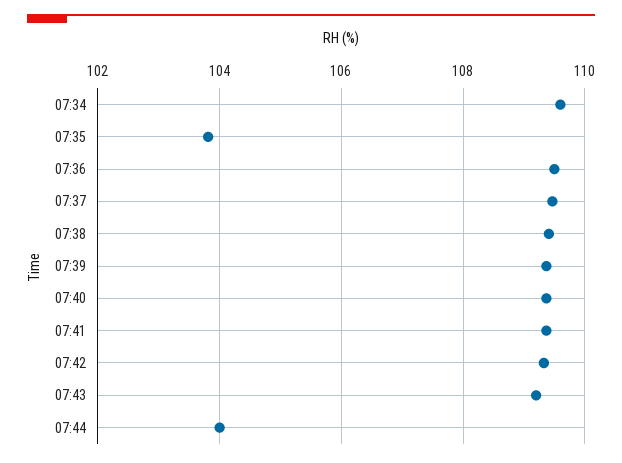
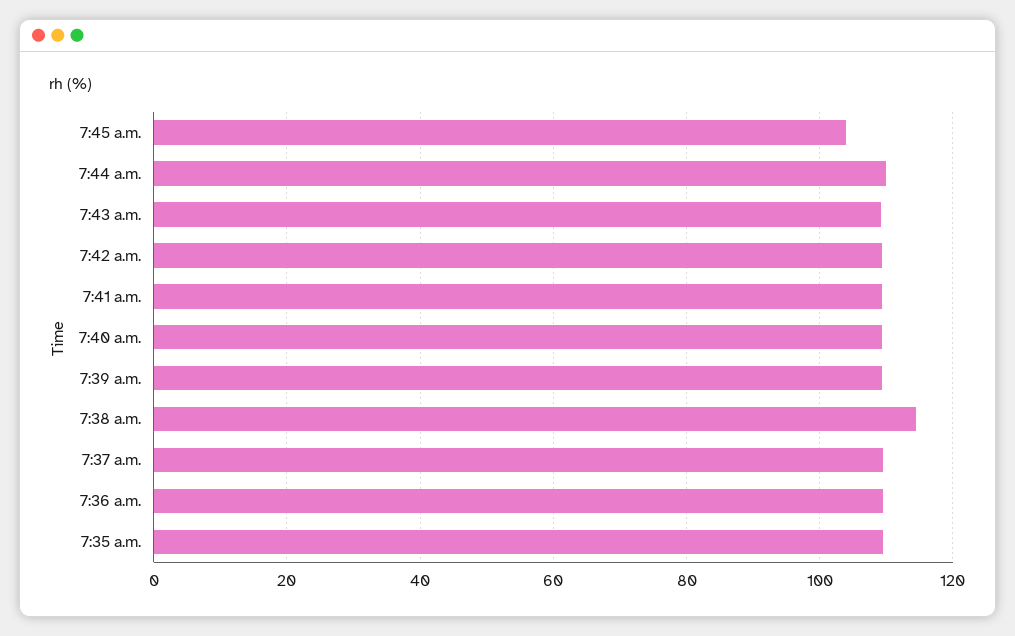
07:34: 109.6 -> none
07:35: 103.8 -> 110
07:38: 109.4 -> 114
07:44: 104 -> 110
7:45 a.m.: none -> 104

